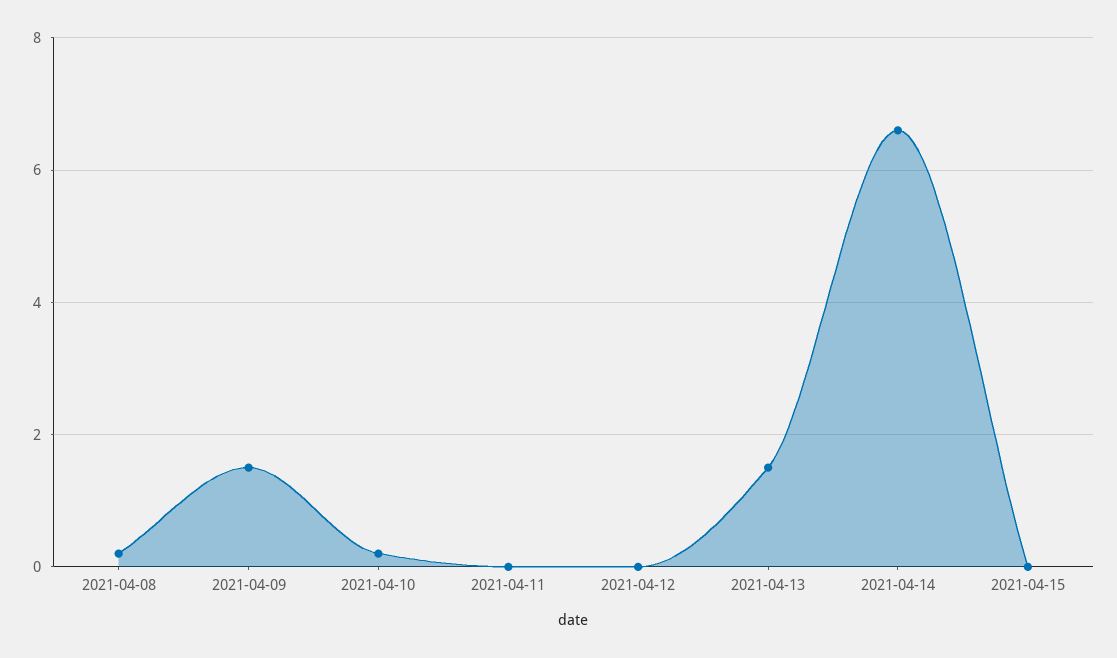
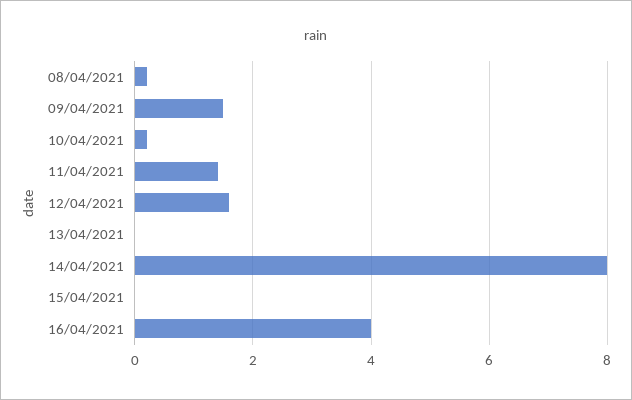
2021-04-11: 0 -> 1.5
2021-04-12: 0 -> 1.5
2021-04-13: 1.5 -> 0
2021-04-14: 6.5 -> 8
16/04/2021: none -> 4

